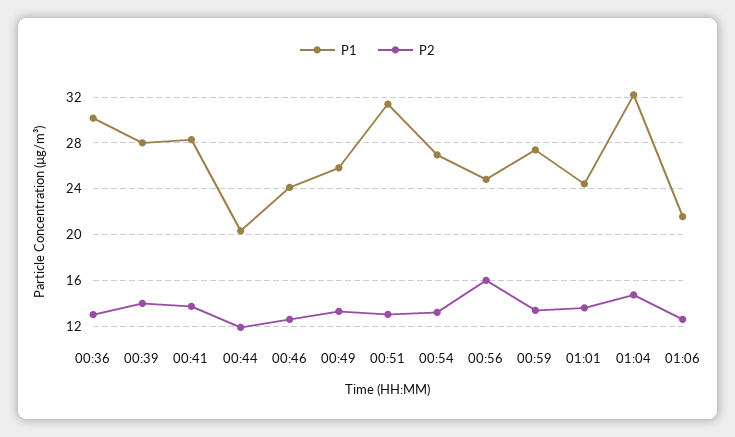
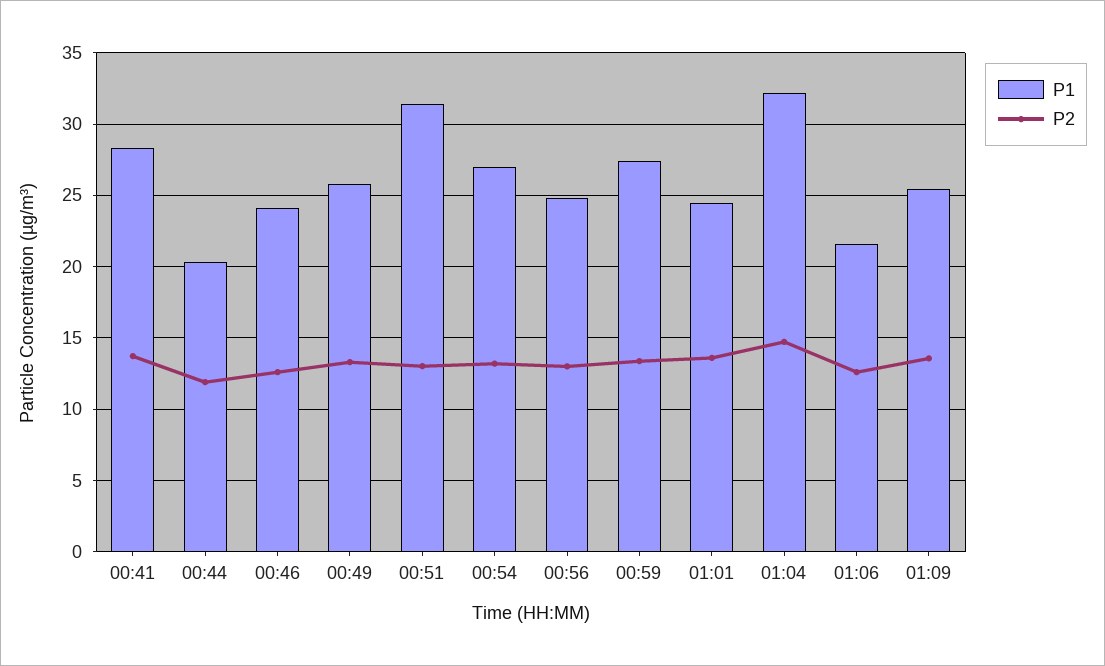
P1, 00:36: 30 -> none
P2, 00:36: 13 -> none
P1, 00:39: 28 -> none
P2, 00:39: 14 -> none
P2, 00:56: 16 -> 13
P1, 01:09: none -> 25.5
P2, 01:09: none -> 13.5

